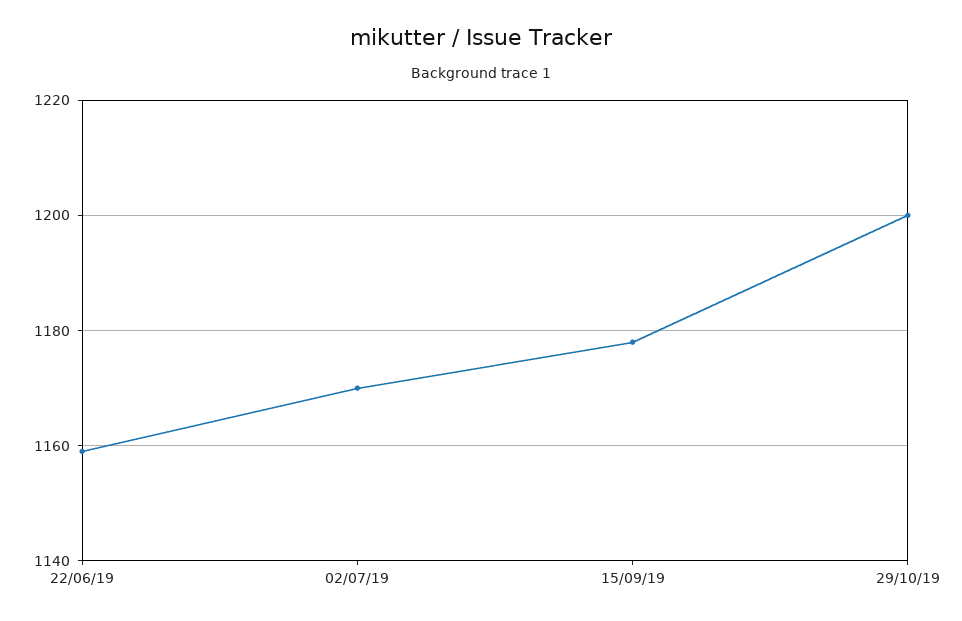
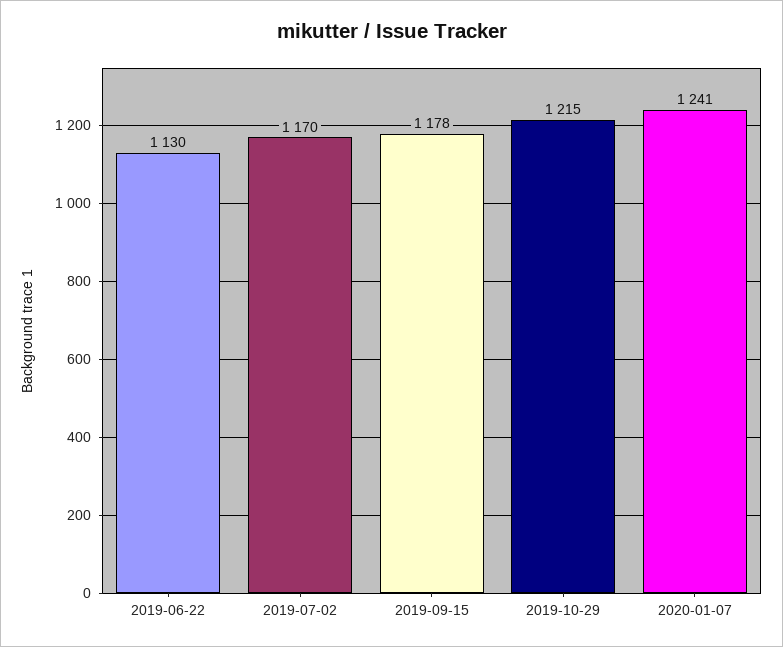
22/06/19: 1160 -> 1130
29/10/19: 1200 -> 1215
2020-01-07: none -> 1241

